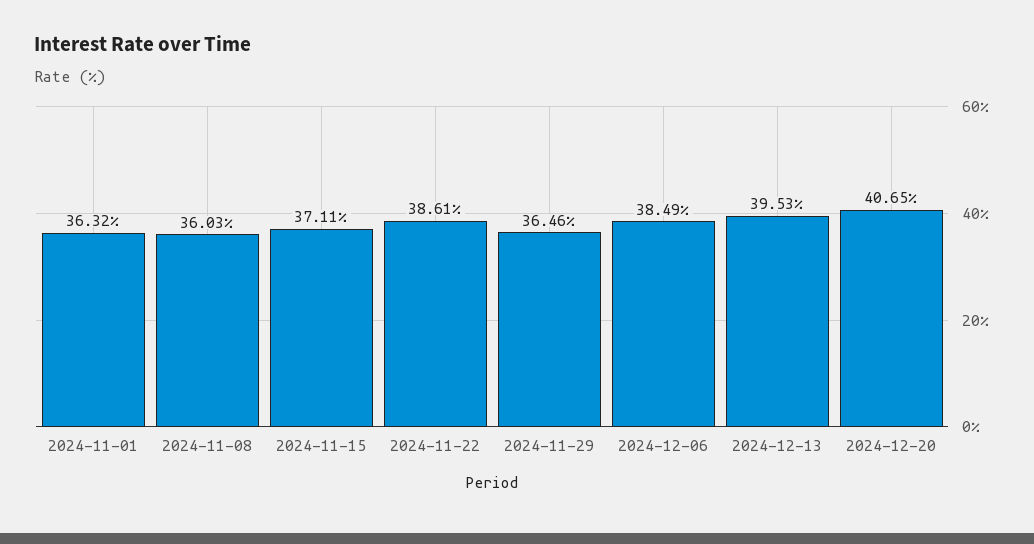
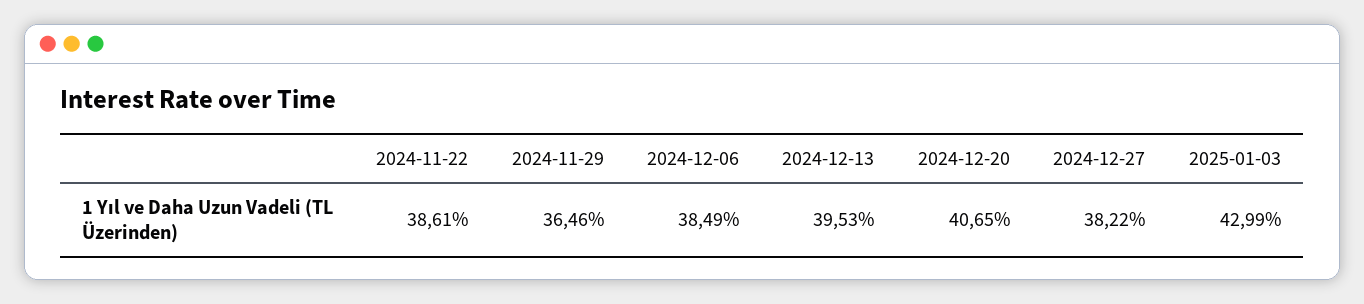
2024-11-01: 36.32 -> none
2024-11-08: 36.03 -> none
2024-11-15: 37.11 -> none
2024-12-27: none -> 38.22
2025-01-03: none -> 42.99

